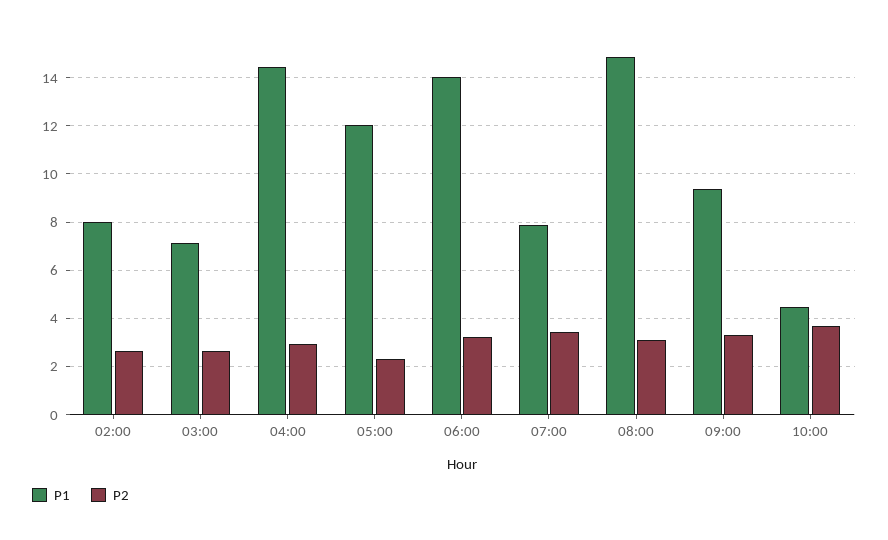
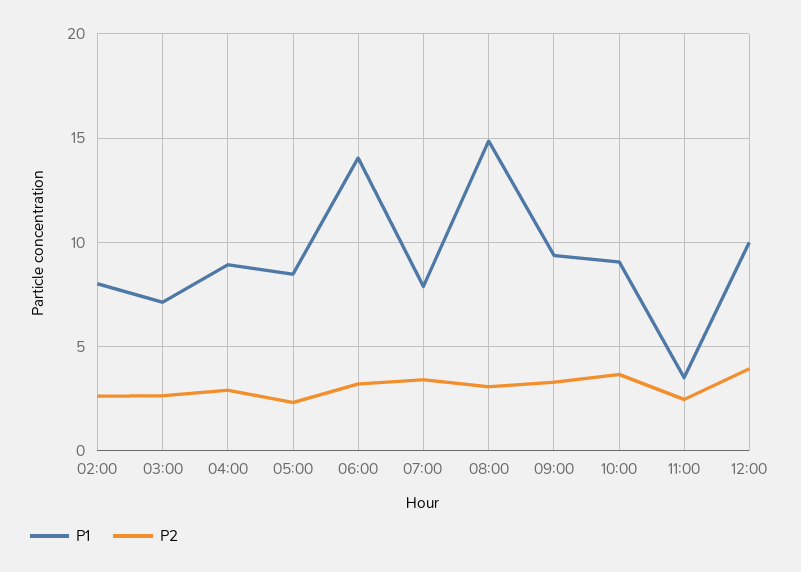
P1, 04:00: 14.5 -> 9
P1, 05:00: 12 -> 8.5
P1, 10:00: 4.5 -> 9
P1, 11:00: none -> 3.5
P2, 11:00: none -> 2.5
P1, 12:00: none -> 10
P2, 12:00: none -> 4

